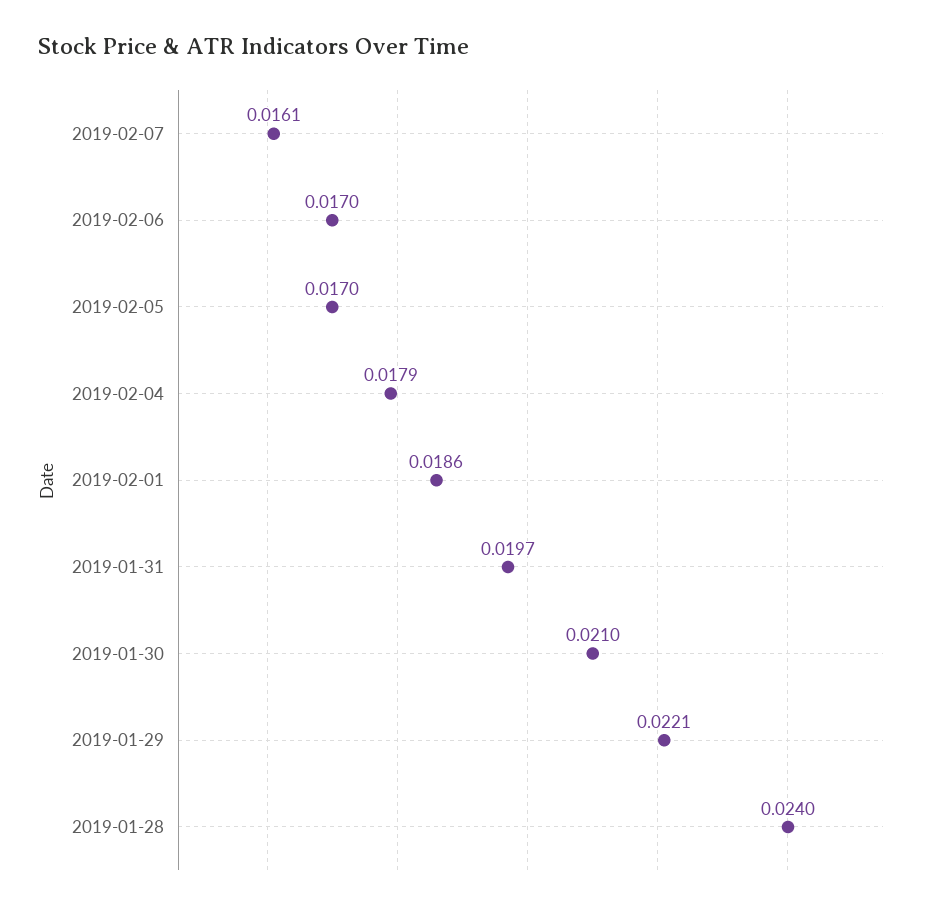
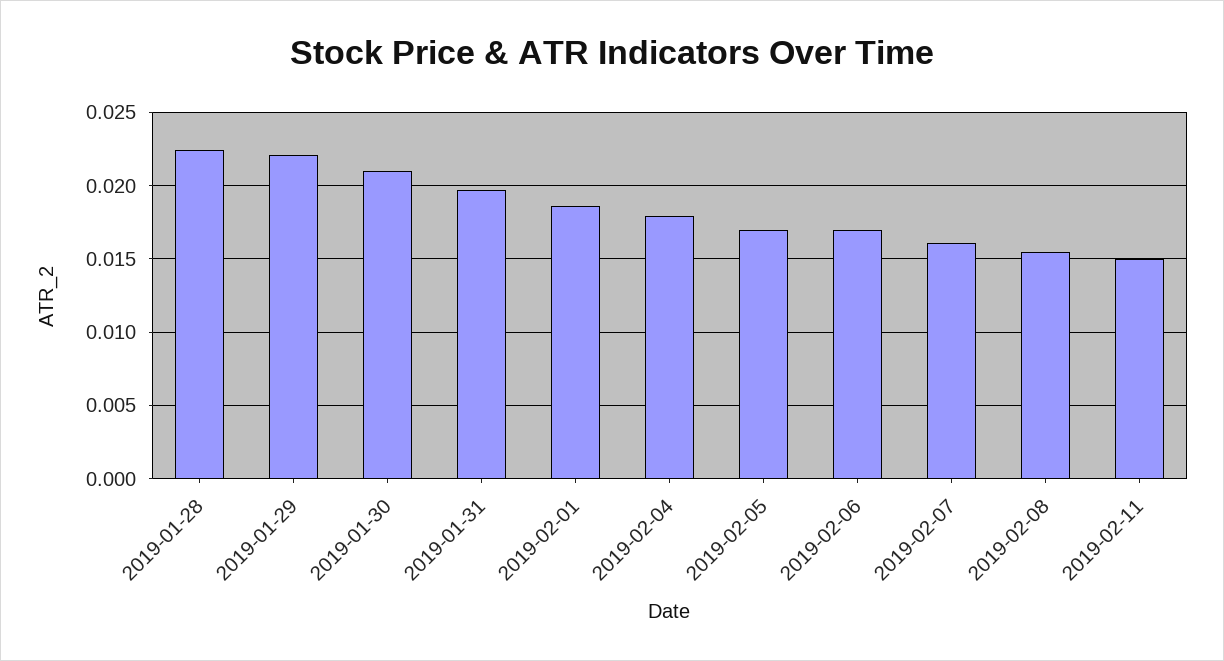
2019-01-28: 0.024 -> 0.0225
2019-02-08: none -> 0.0155
2019-02-11: none -> 0.015

